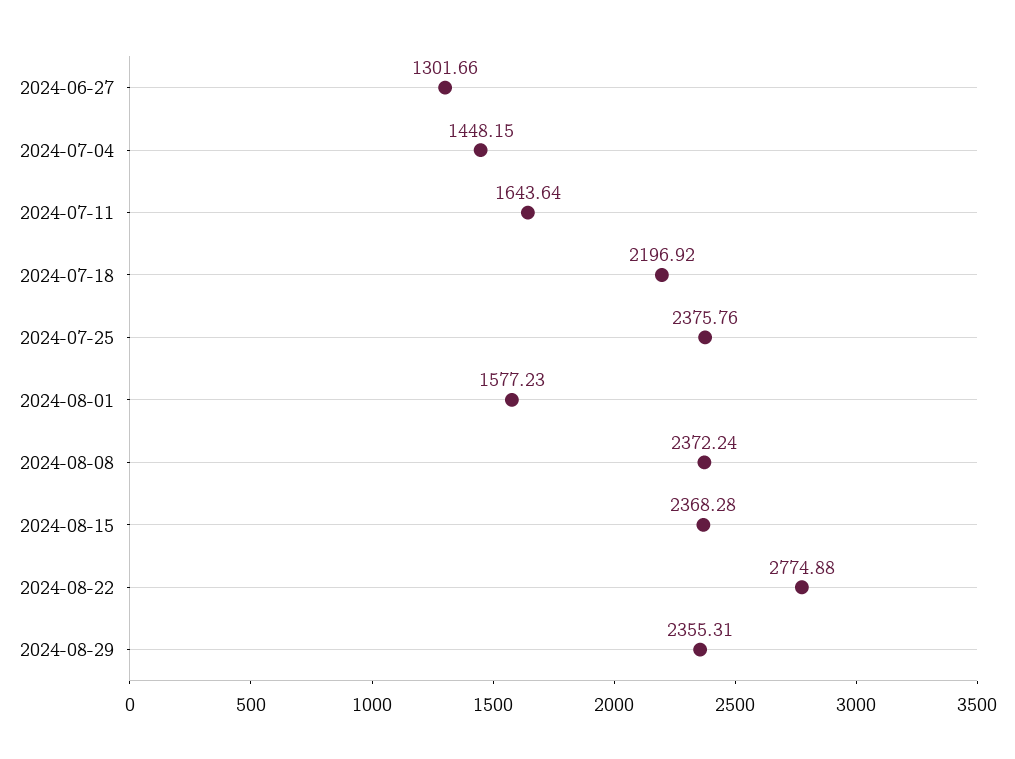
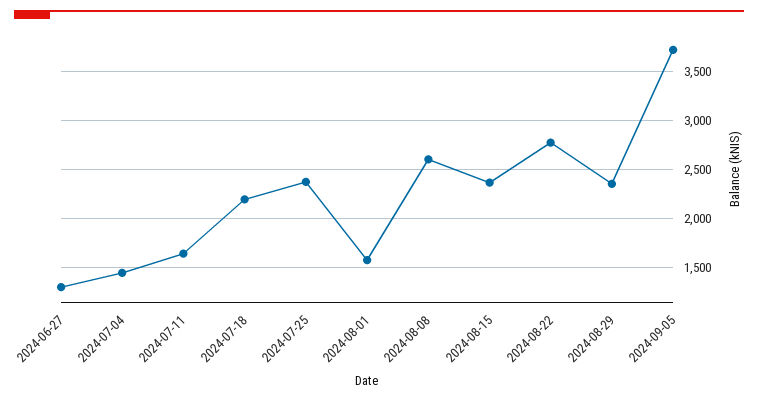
2024-08-08: 2372.24 -> 2600
2024-09-05: none -> 3700

